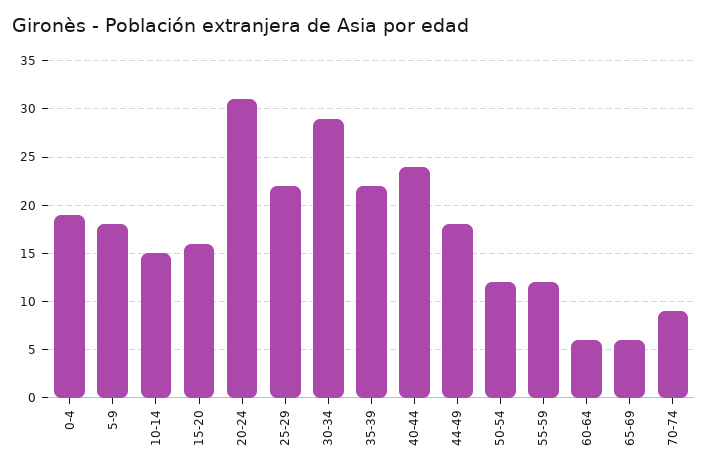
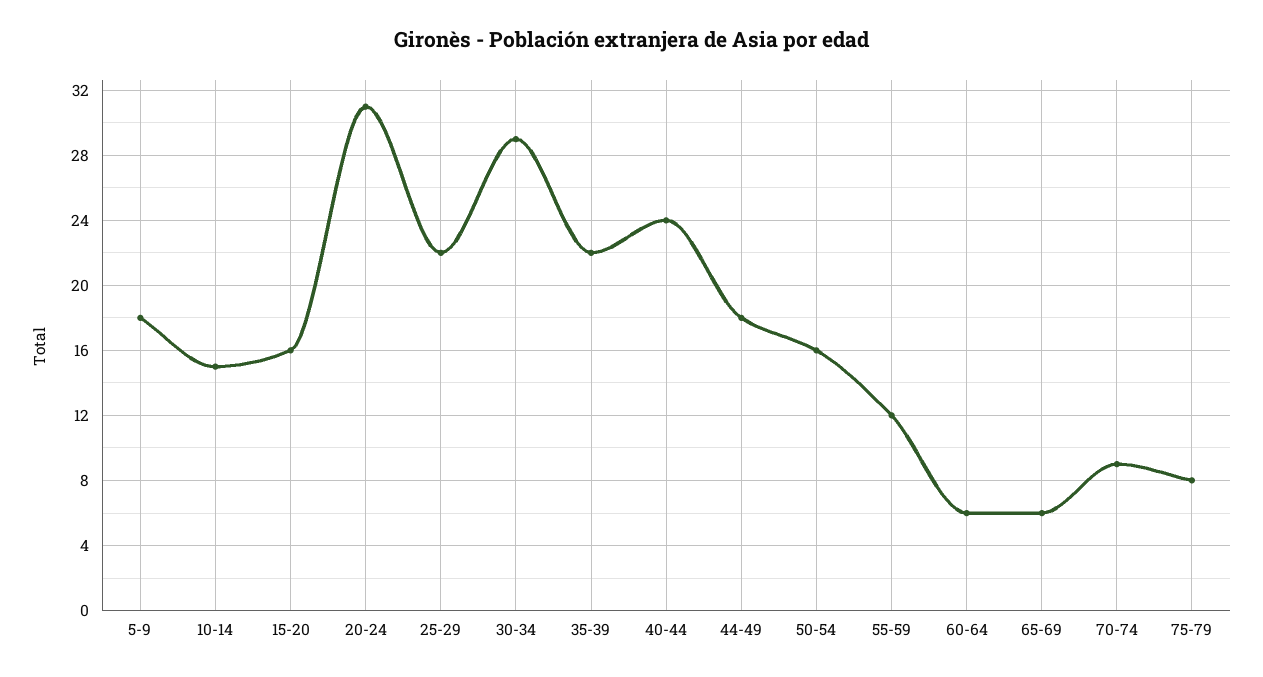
0-4: 19 -> none
50-54: 12 -> 16
75-79: none -> 8

